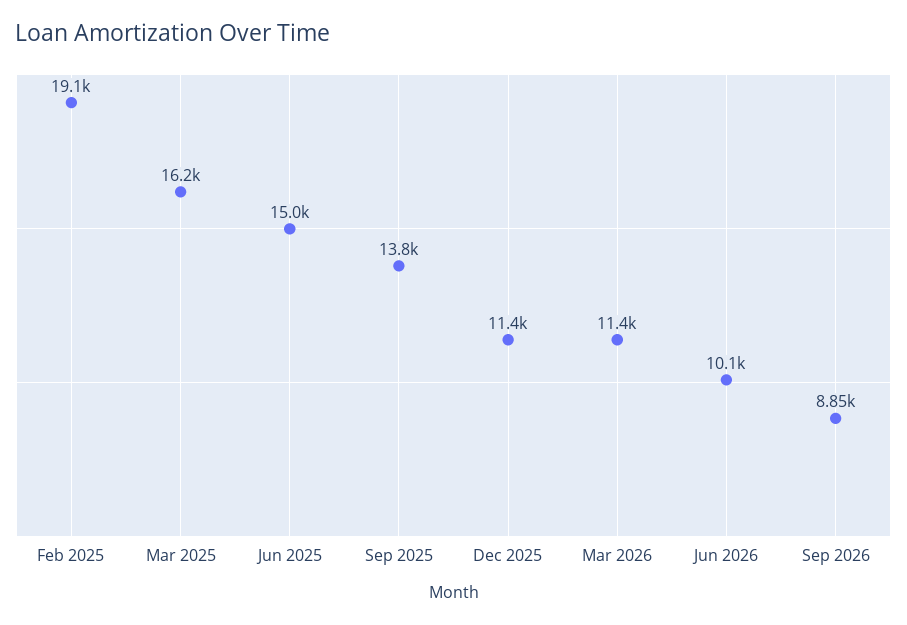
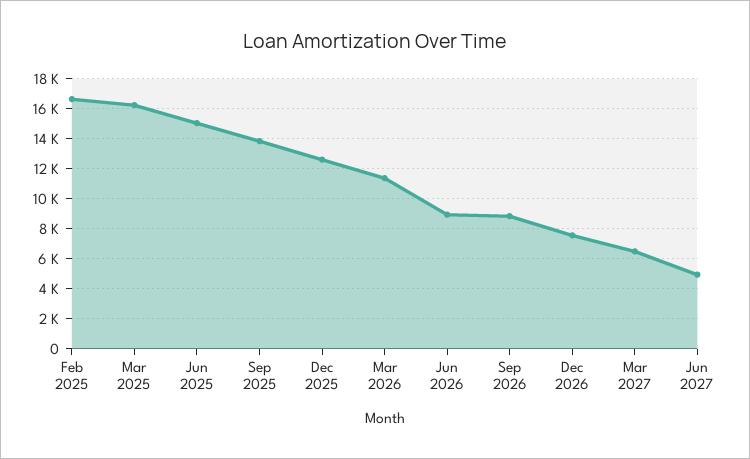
Feb 2025: 19100 -> 16500
Dec 2025: 11400 -> 12500
Jun 2026: 10100 -> 9000
Dec 2026: none -> 7500
Mar 2027: none -> 6500
Jun 2027: none -> 5000

